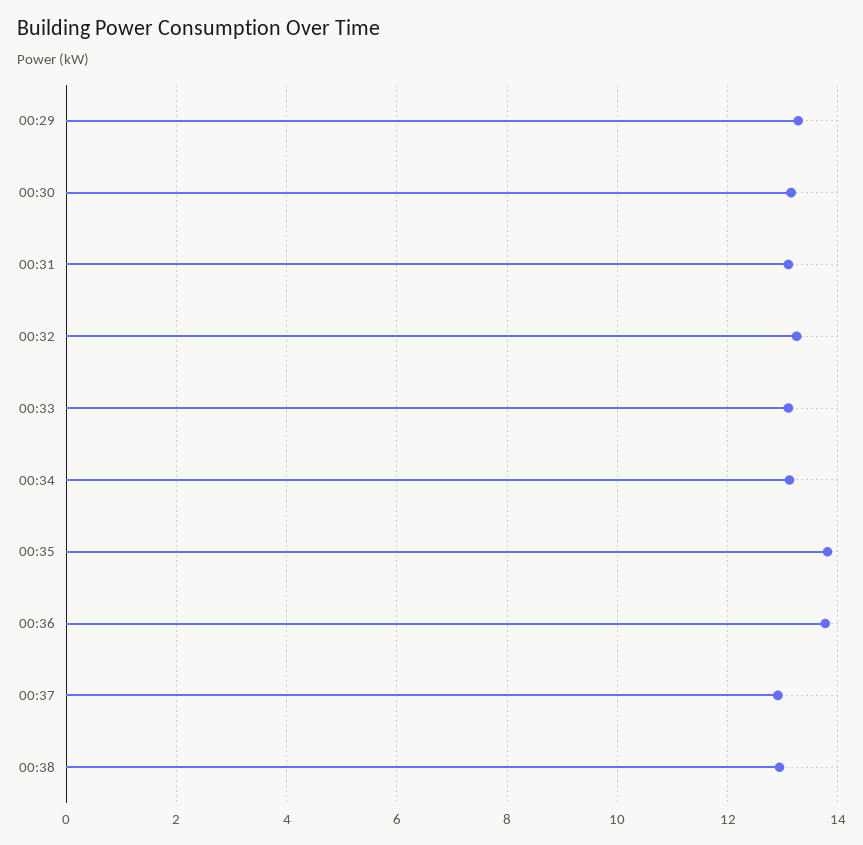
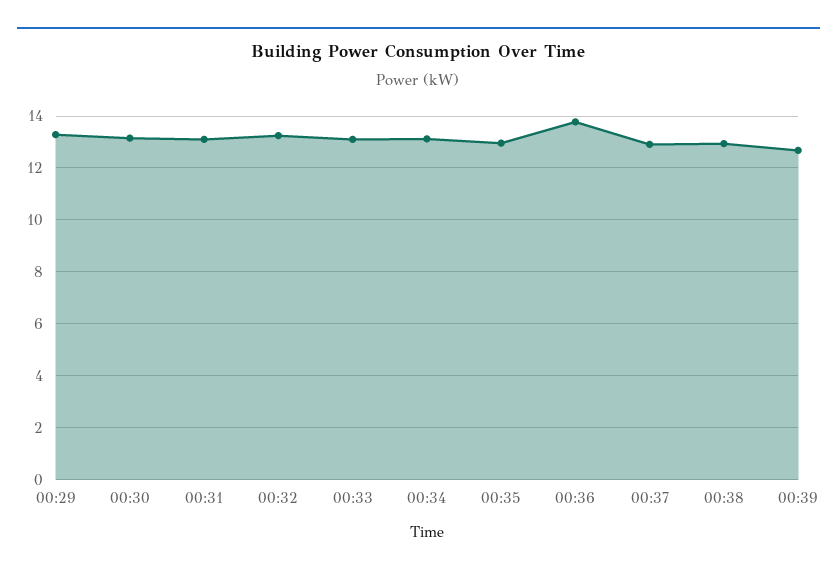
00:35: 13.8 -> 13
00:39: none -> 12.75

